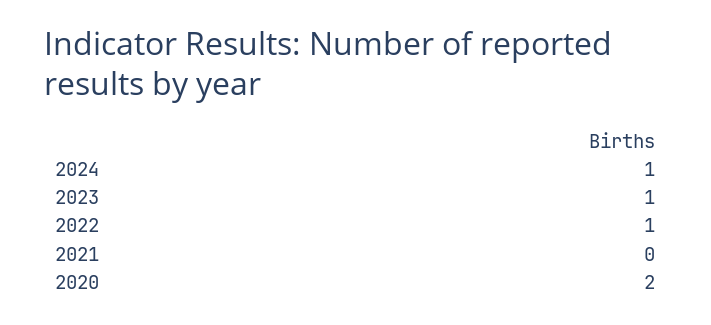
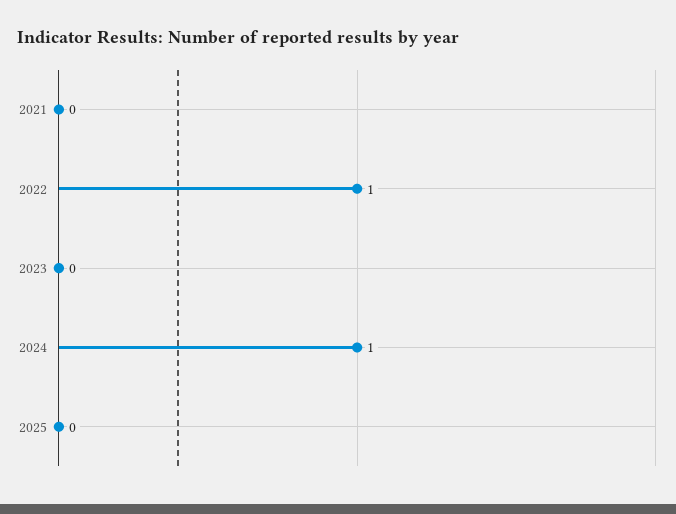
2023: 1 -> 0
2020: 2 -> none
2025: none -> 0

